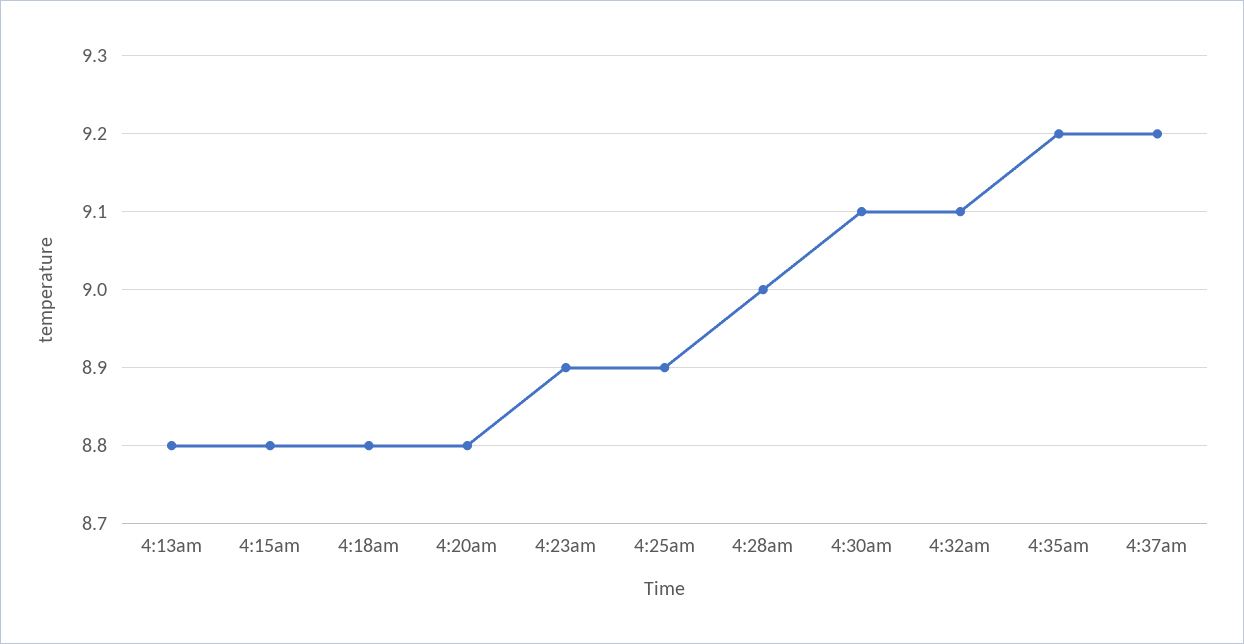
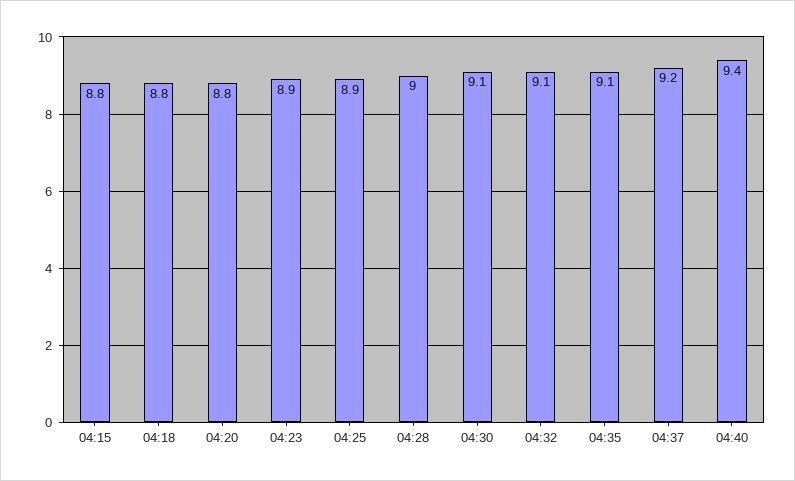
4:13am: 8.8 -> none
4:35am: 9.2 -> 9.1
04:40: none -> 9.4

